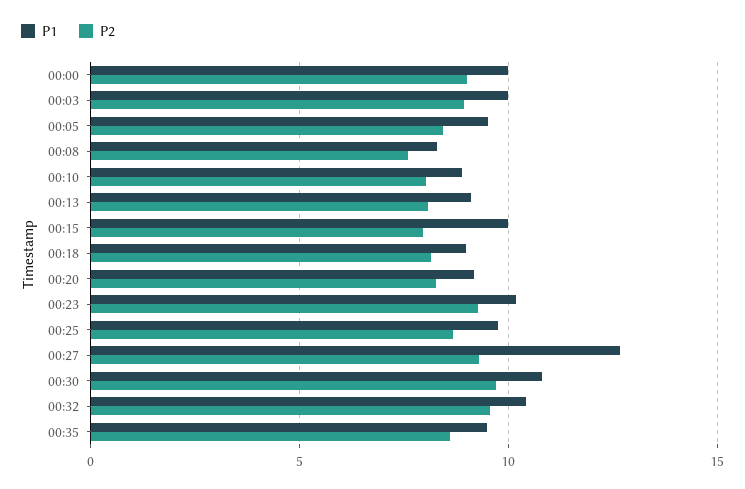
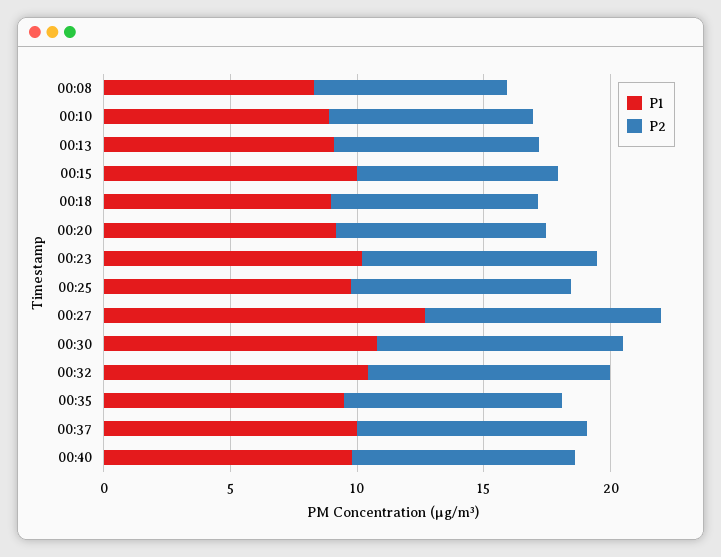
P1, 00:00: 10 -> none
P2, 00:00: 9 -> none
P1, 00:03: 10 -> none
P2, 00:03: 9 -> none
P1, 00:05: 9.5 -> none
P2, 00:05: 8.5 -> none
P1, 00:37: none -> 10
P2, 00:37: none -> 9
P1, 00:40: none -> 10
P2, 00:40: none -> 9

